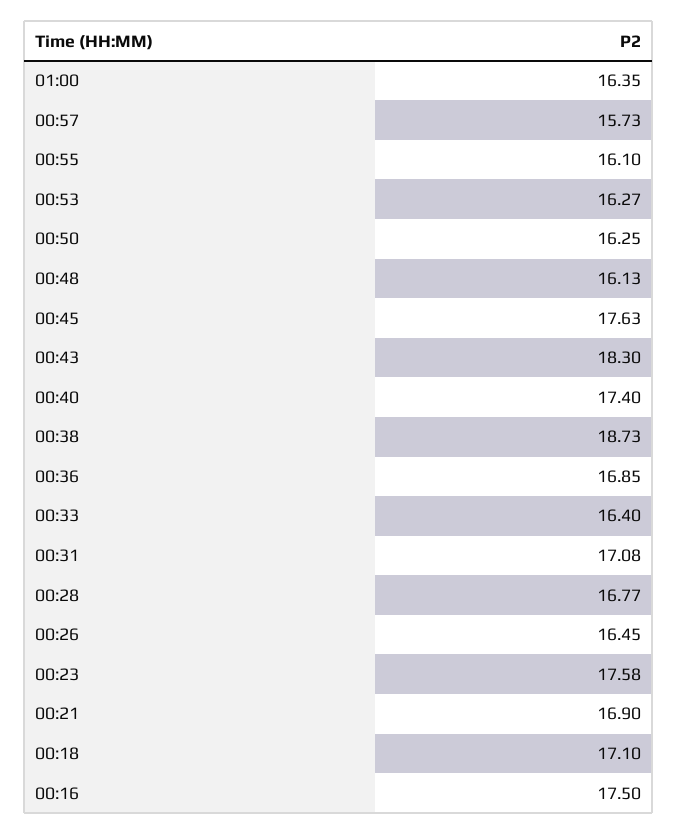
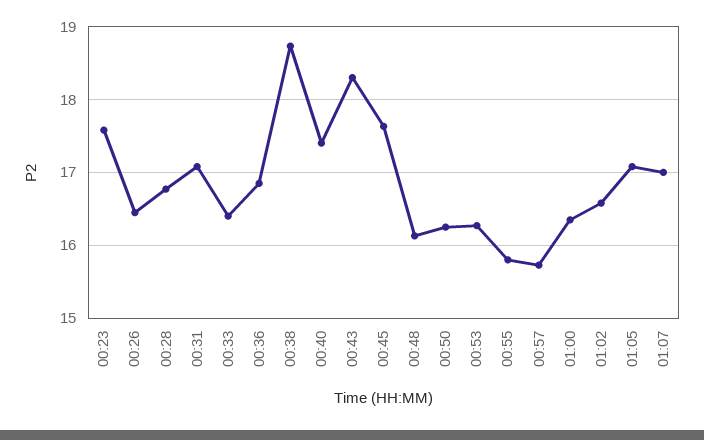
00:55: 16.1 -> 15.8
00:21: 16.9 -> none
00:18: 17.1 -> none
00:16: 17.5 -> none
01:02: none -> 16.6
01:05: none -> 17.1
01:07: none -> 17

